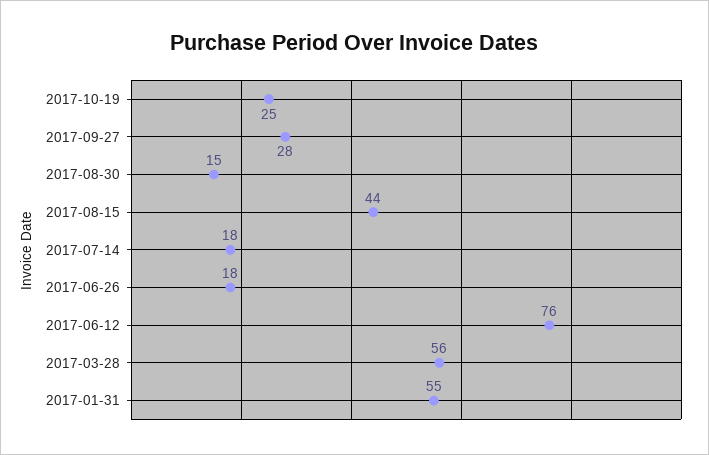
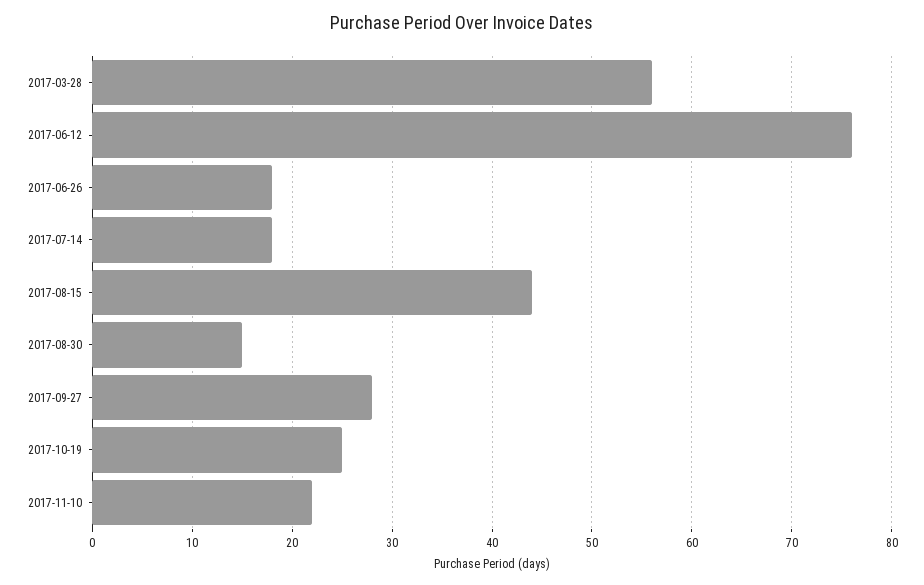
2017-01-31: 55 -> none
2017-11-10: none -> 22

